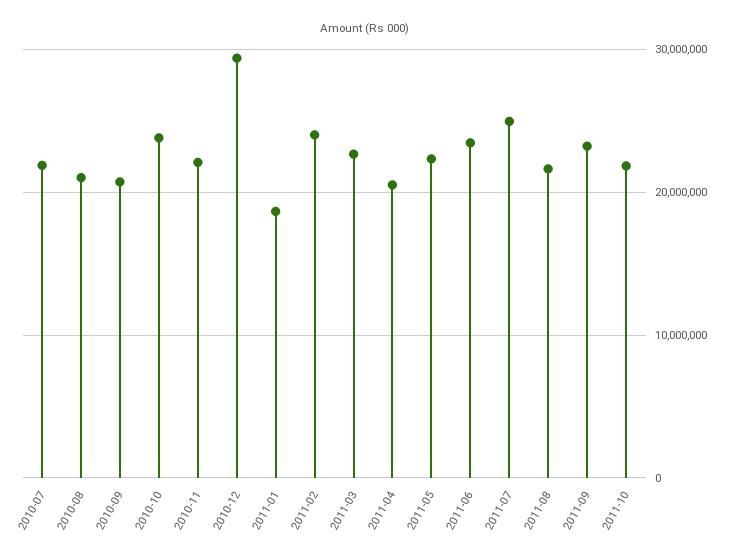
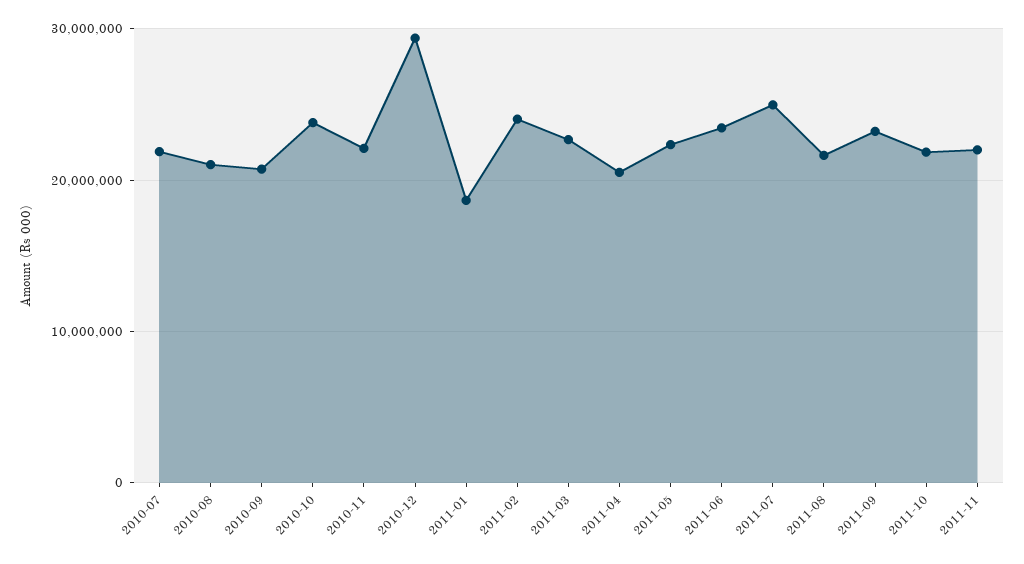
2011-11: none -> 22000000

